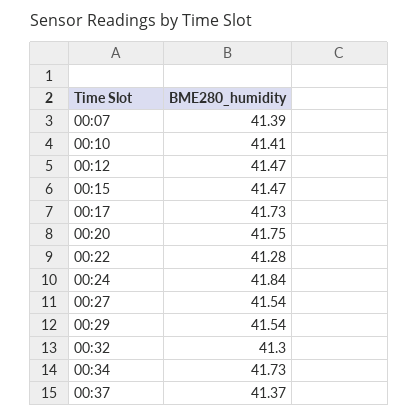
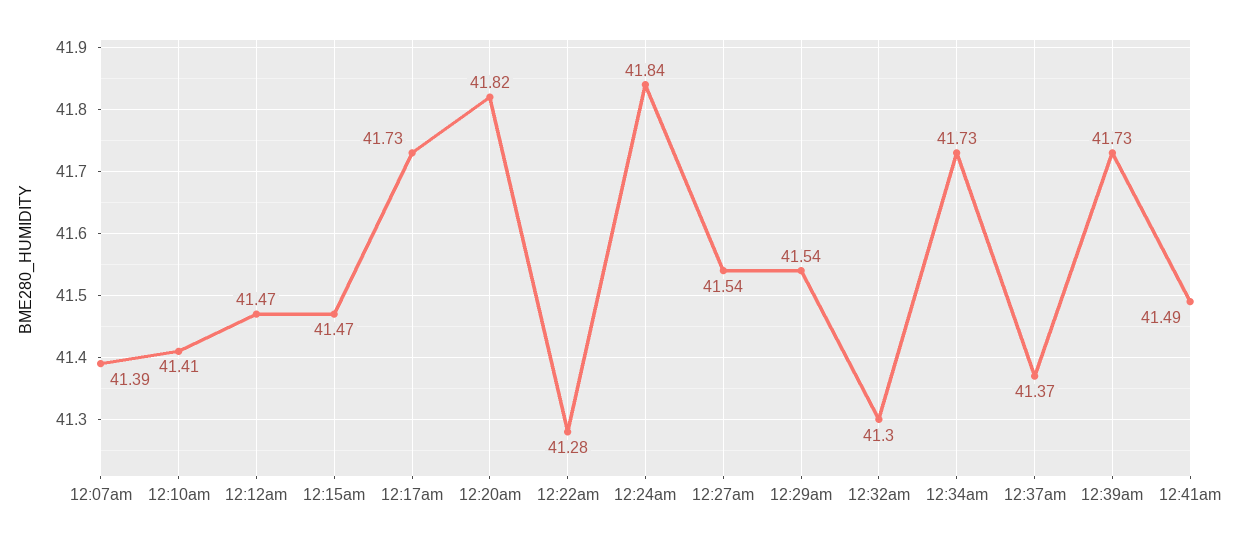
00:20: 41.75 -> 41.82
12:39am: none -> 41.73
12:41am: none -> 41.49

